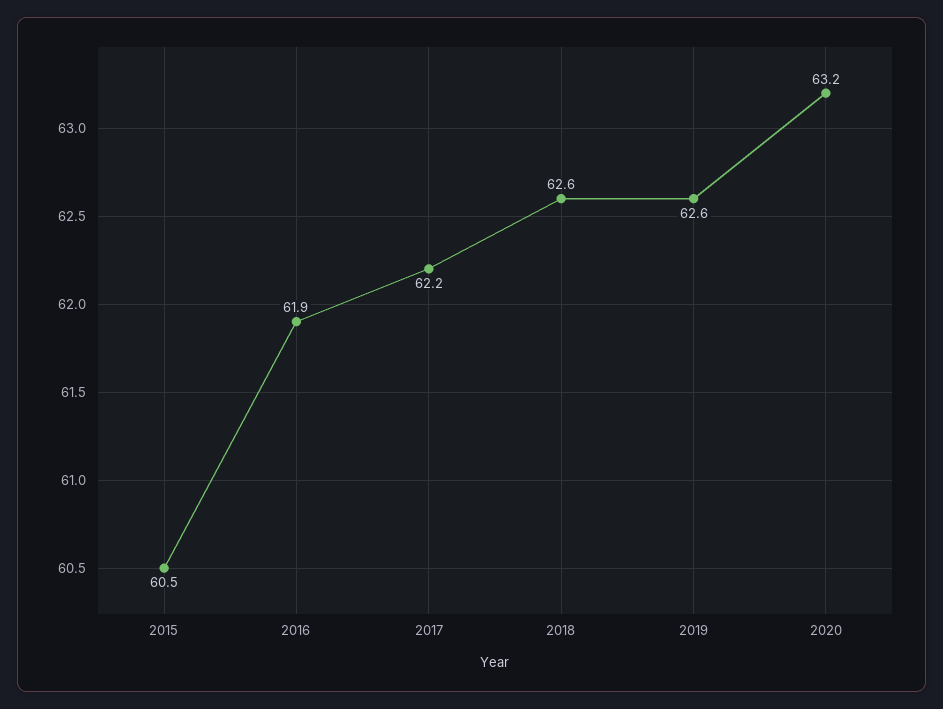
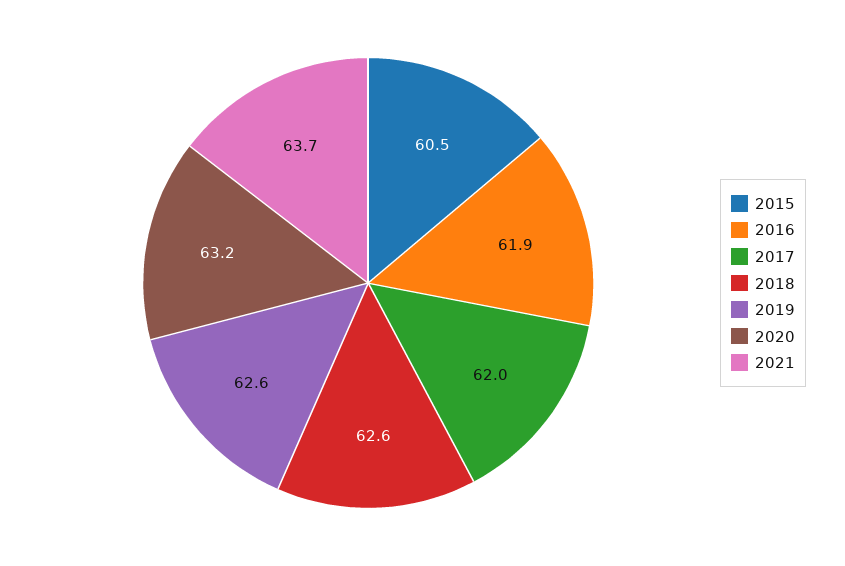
2017: 62.2 -> 62
2021: none -> 63.7

